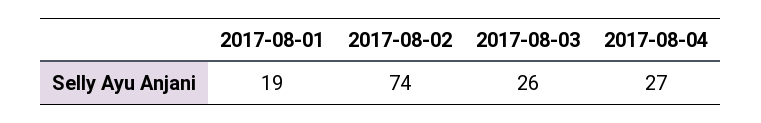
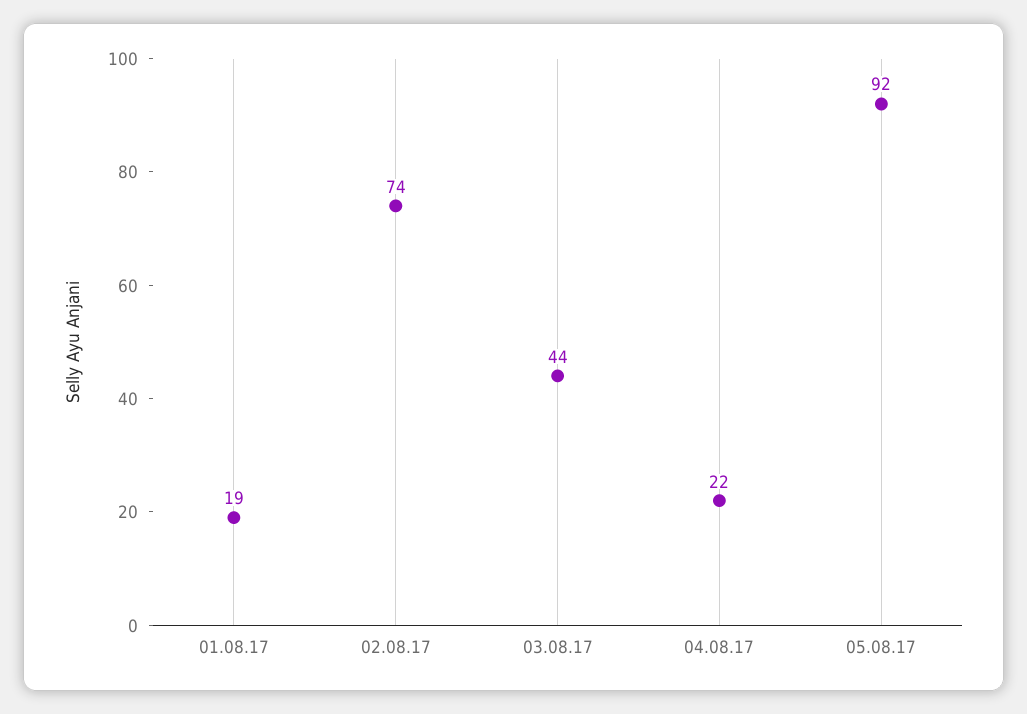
2017-08-03: 26 -> 44
2017-08-04: 27 -> 22
05.08.17: none -> 92

